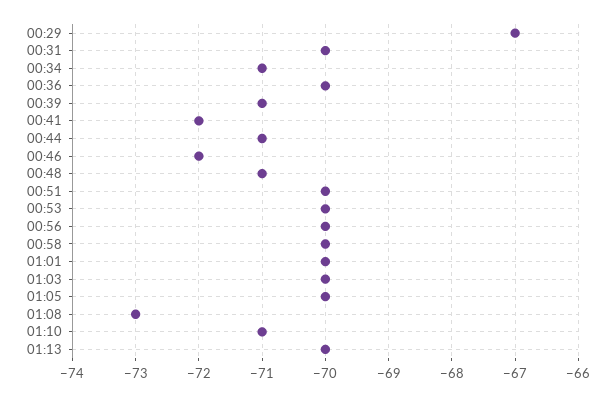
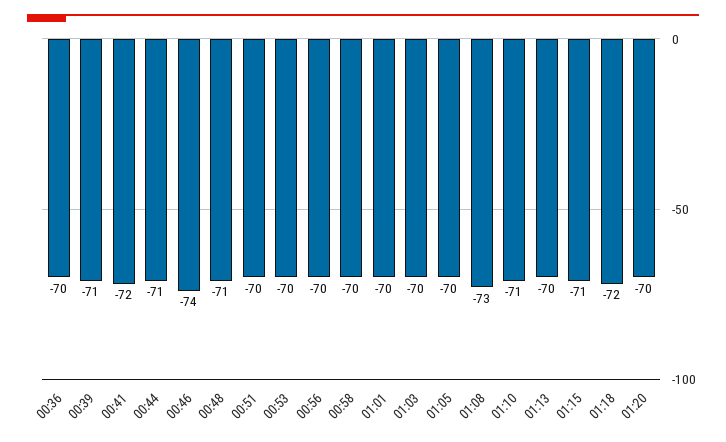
00:29: -67 -> none
00:31: -70 -> none
00:34: -71 -> none
00:46: -72 -> -74
01:15: none -> -71
01:18: none -> -72
01:20: none -> -70

